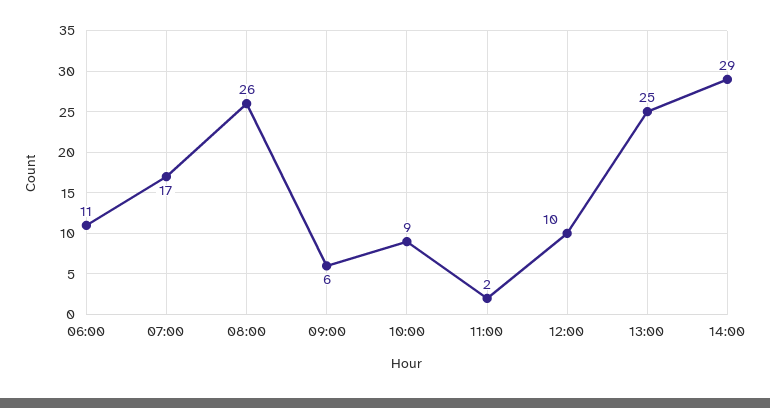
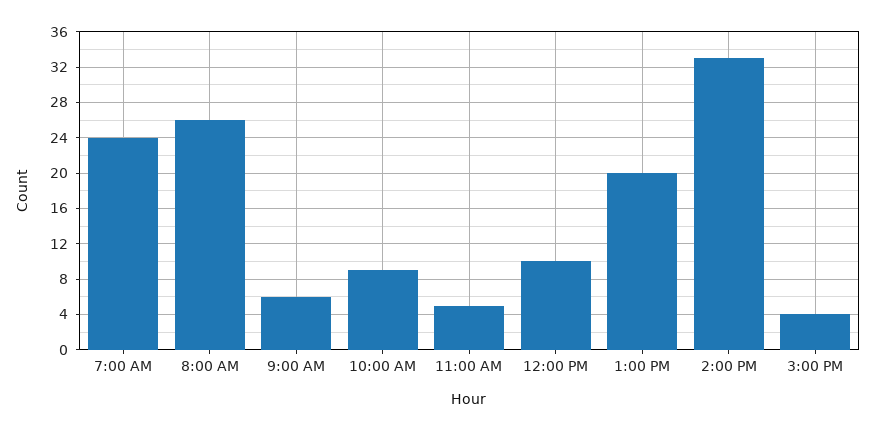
06:00: 11 -> none
07:00: 17 -> 24
11:00: 2 -> 5
13:00: 25 -> 20
14:00: 29 -> 33
3:00 PM: none -> 4

